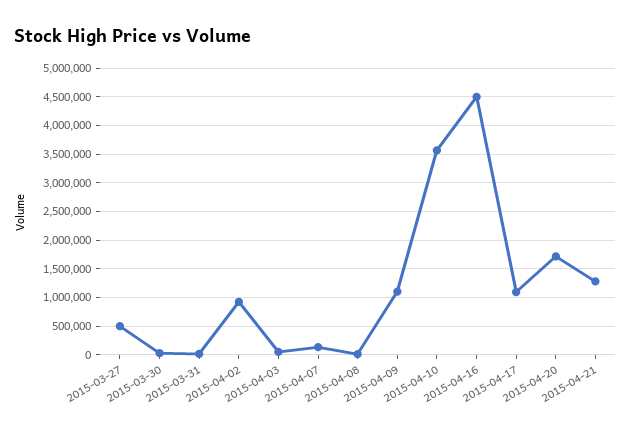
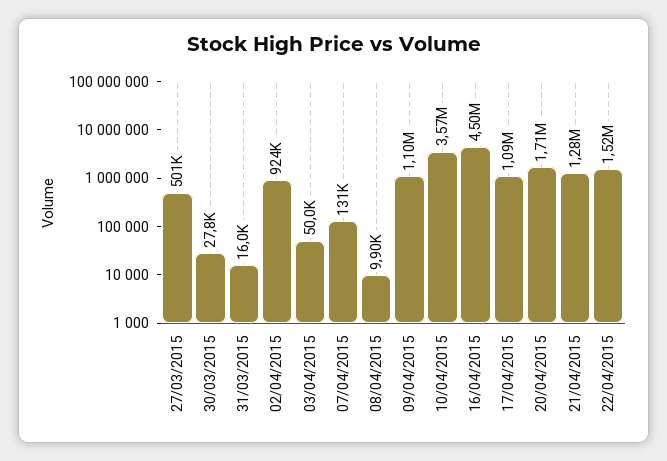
22/04/2015: none -> 1520000

